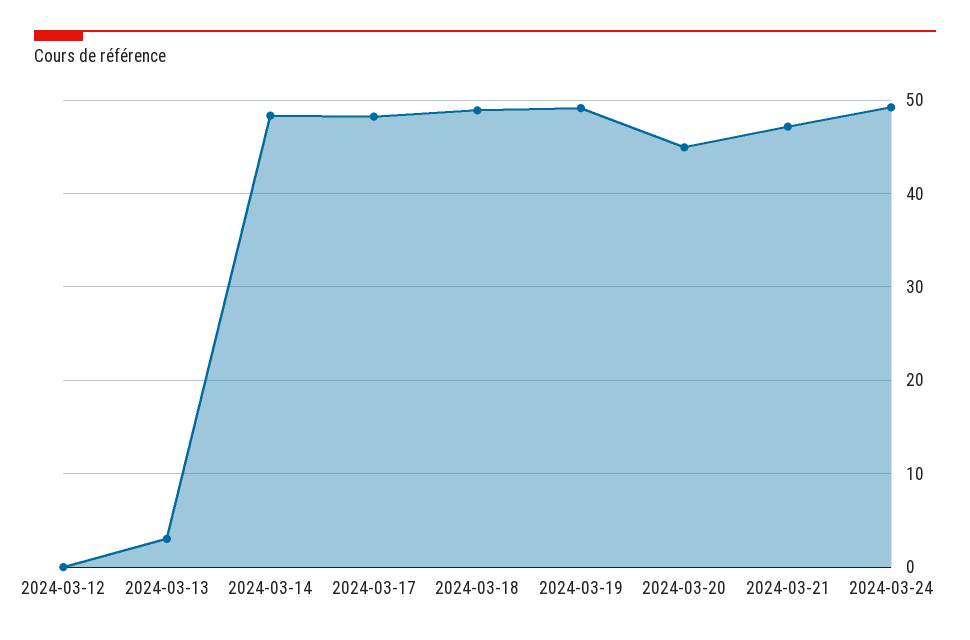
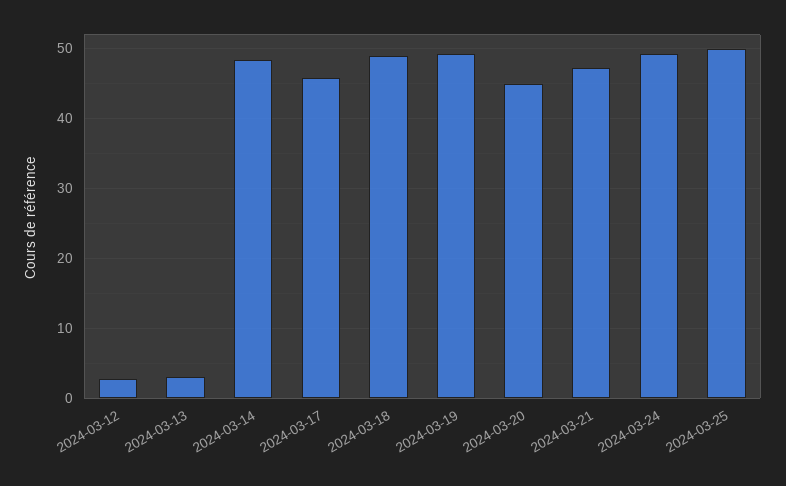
2024-03-12: 0 -> 3
2024-03-17: 48 -> 46
2024-03-25: none -> 50

